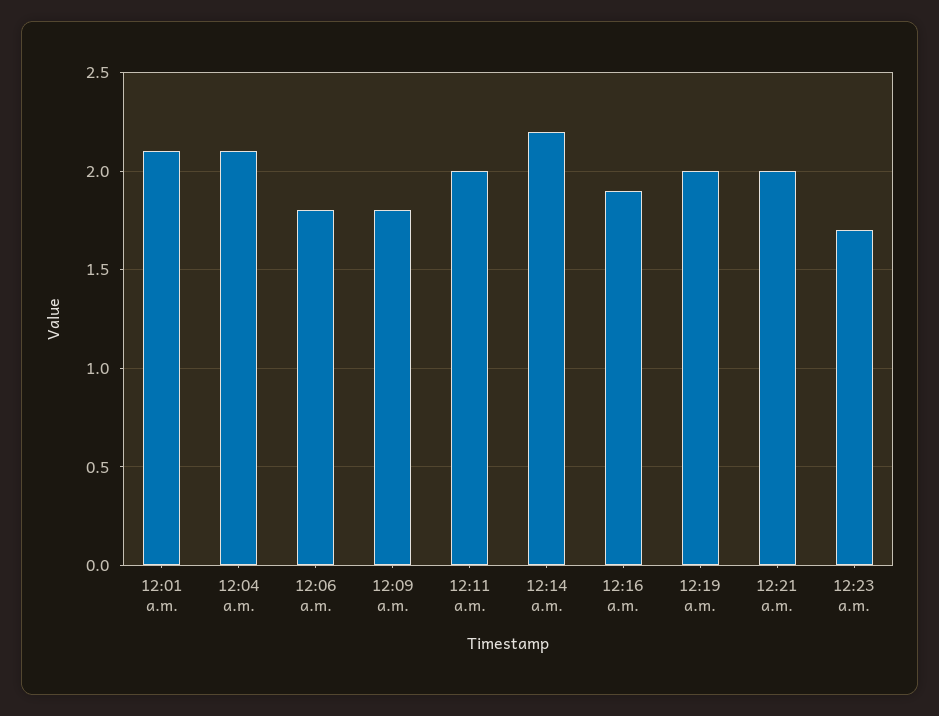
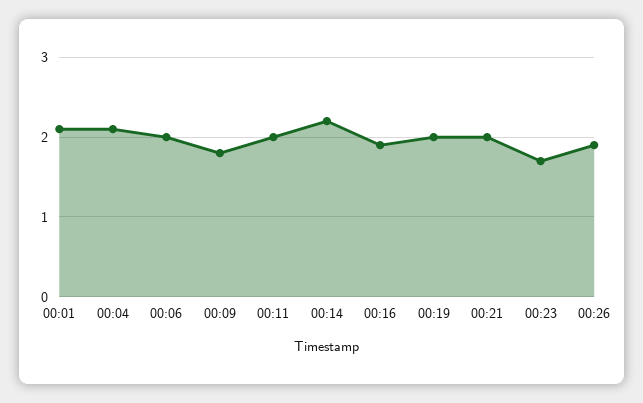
12:06 a.m.: 1.8 -> 2
00:26: none -> 1.9

